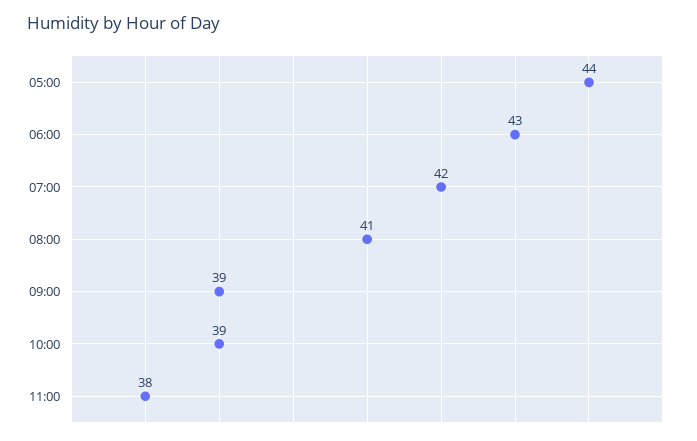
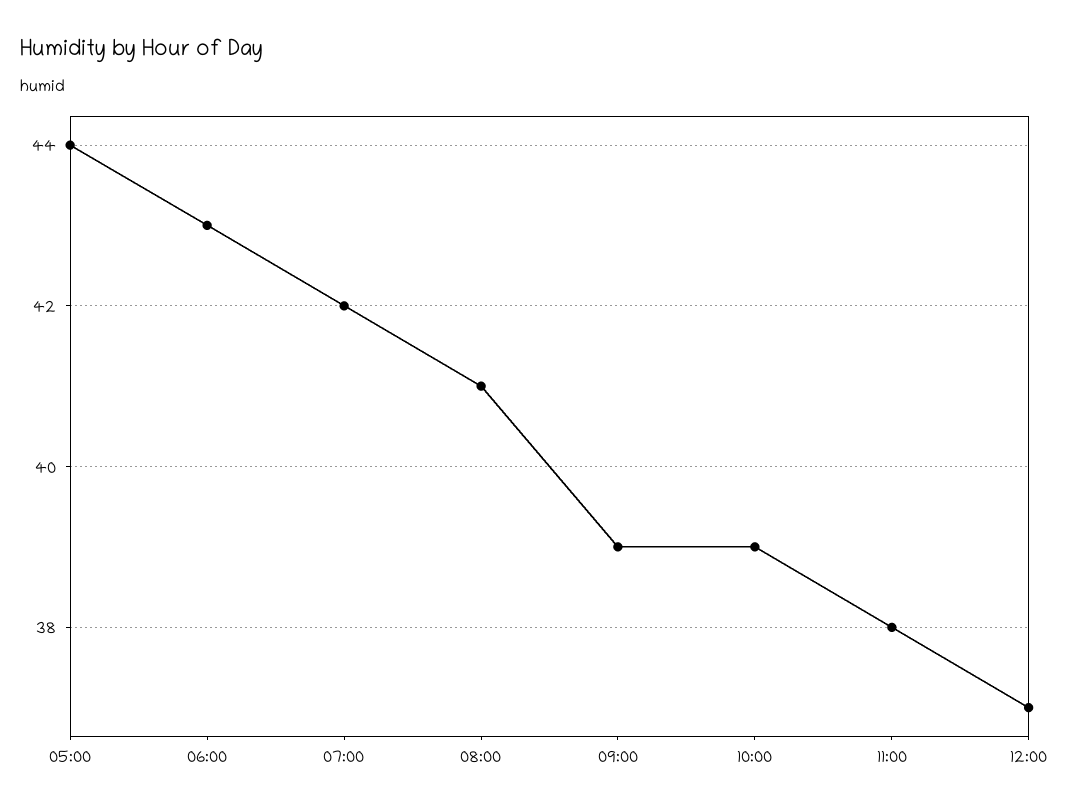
12:00: none -> 37

